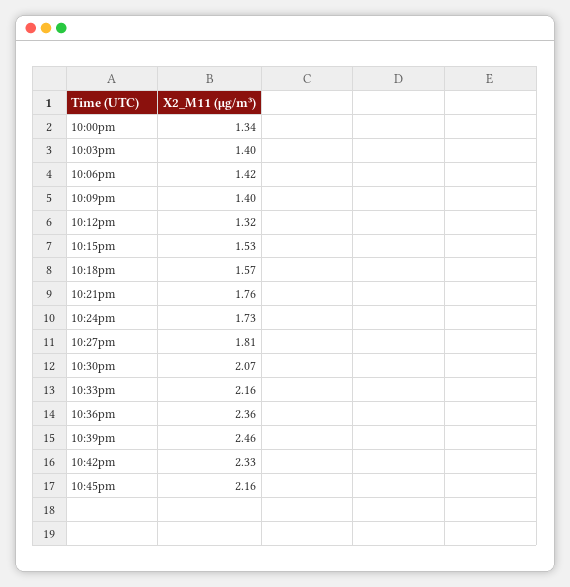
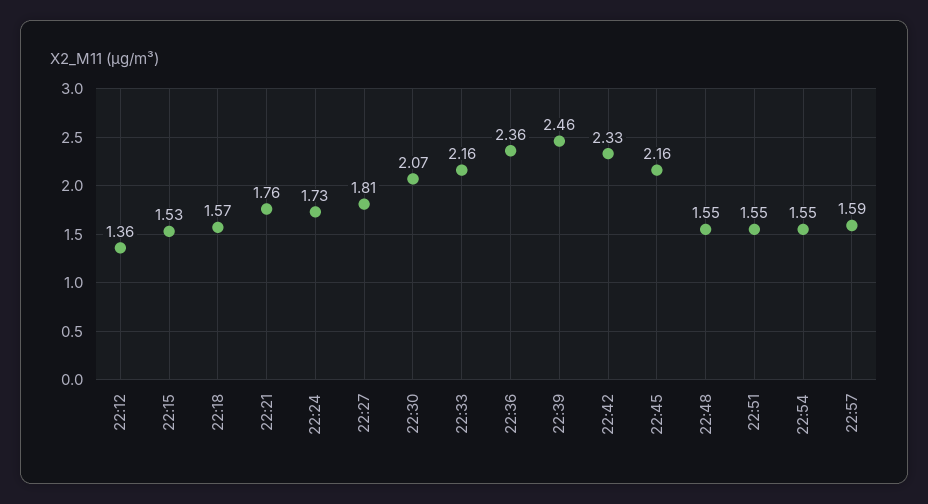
10:00pm: 1.34 -> none
10:03pm: 1.4 -> none
10:06pm: 1.42 -> none
10:09pm: 1.4 -> none
10:12pm: 1.32 -> 1.36
22:48: none -> 1.55
22:51: none -> 1.55
22:54: none -> 1.55
22:57: none -> 1.59

